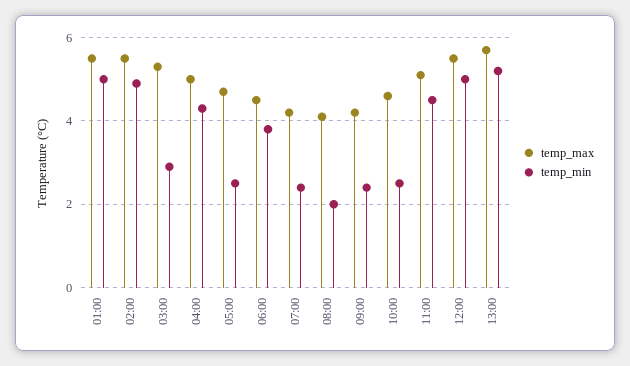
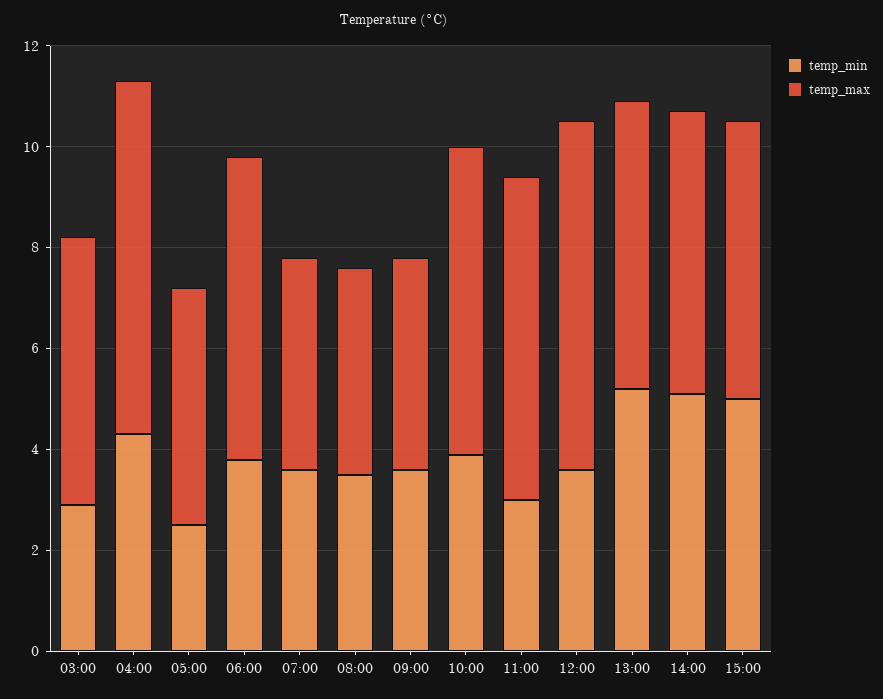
temp_max, 01:00: 5.5 -> none
temp_min, 01:00: 5 -> none
temp_max, 02:00: 5.5 -> none
temp_min, 02:00: 5 -> none
temp_max, 04:00: 5 -> 7
temp_max, 06:00: 4.5 -> 6
temp_min, 07:00: 2.5 -> 3.5
temp_min, 08:00: 2 -> 3.5
temp_min, 09:00: 2.5 -> 3.5
temp_max, 10:00: 4.5 -> 6
temp_min, 10:00: 2.5 -> 4
temp_max, 11:00: 5 -> 6.5
temp_min, 11:00: 4.5 -> 3
temp_max, 12:00: 5.5 -> 7
temp_min, 12:00: 5 -> 3.5
temp_min, 14:00: none -> 5
temp_max, 14:00: none -> 5.5
temp_min, 15:00: none -> 5
temp_max, 15:00: none -> 5.5

